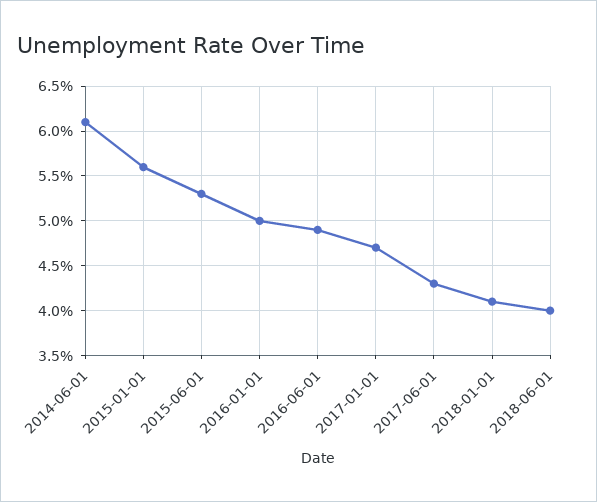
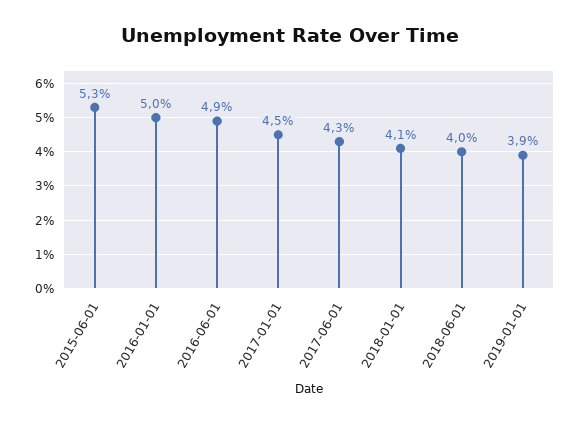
2014-06-01: 6.1 -> none
2015-01-01: 5.6 -> none
2017-01-01: 4.7 -> 4.5
2019-01-01: none -> 3.9

